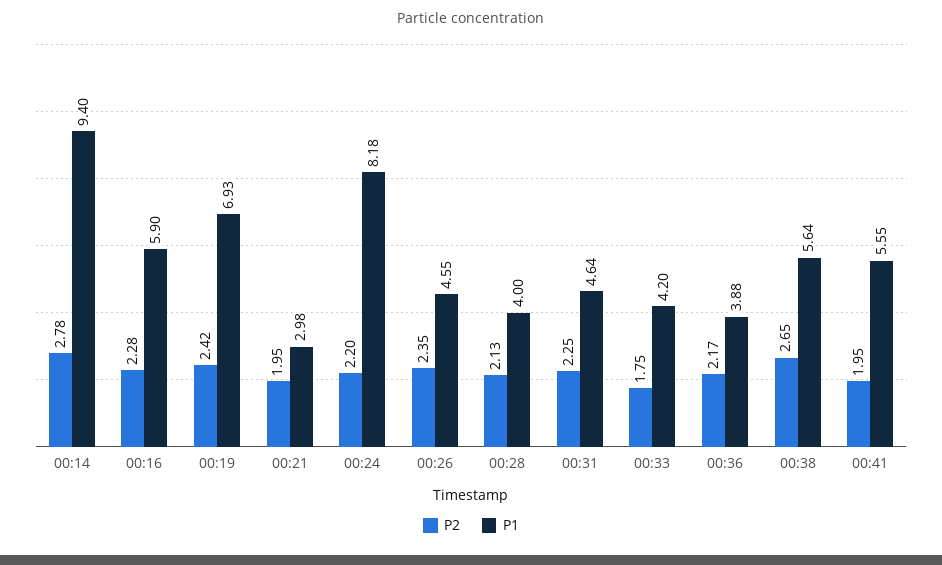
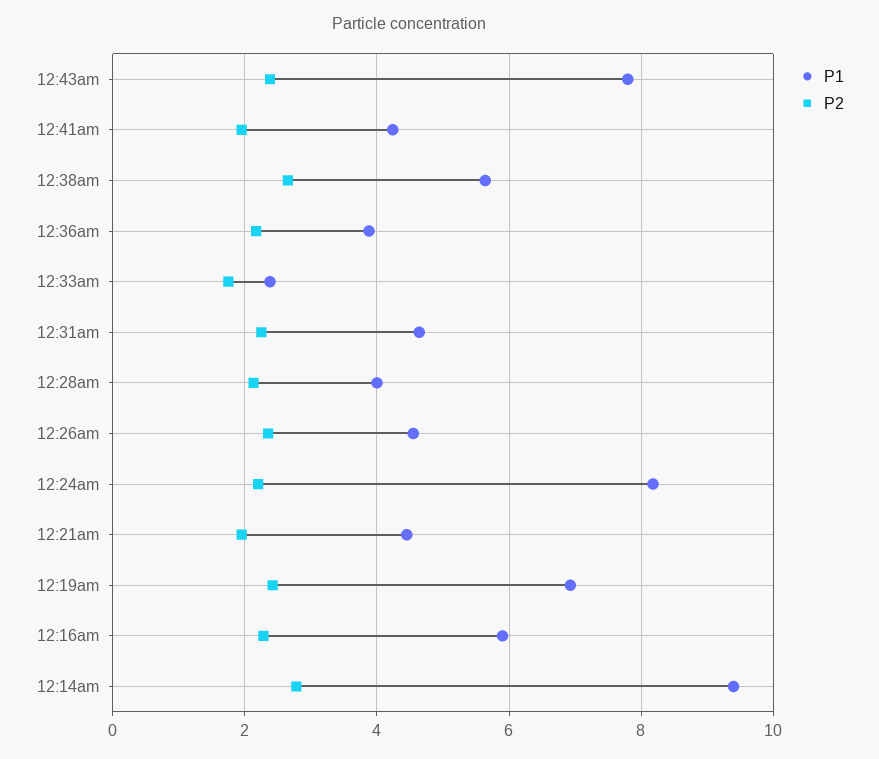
P1, 00:21: 2.98 -> 4.4
P1, 00:33: 4.2 -> 2.4
P1, 00:41: 5.55 -> 4.2
P1, 12:43am: none -> 7.8
P2, 12:43am: none -> 2.4

